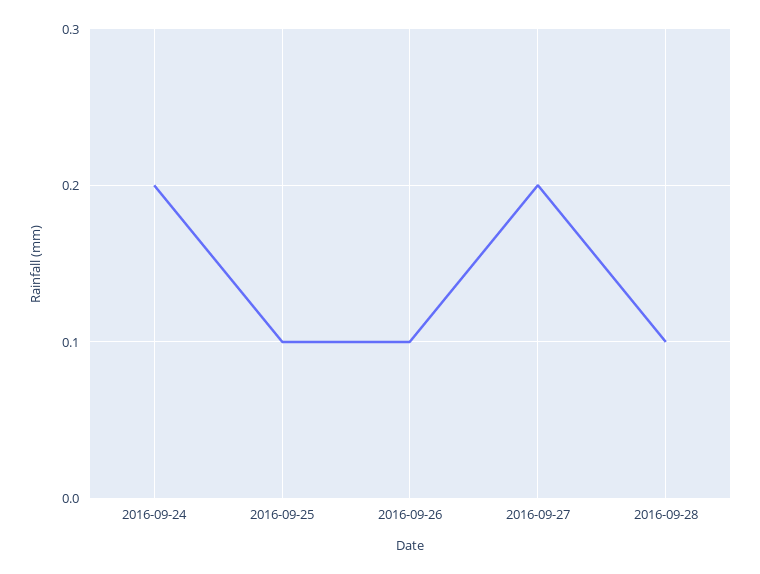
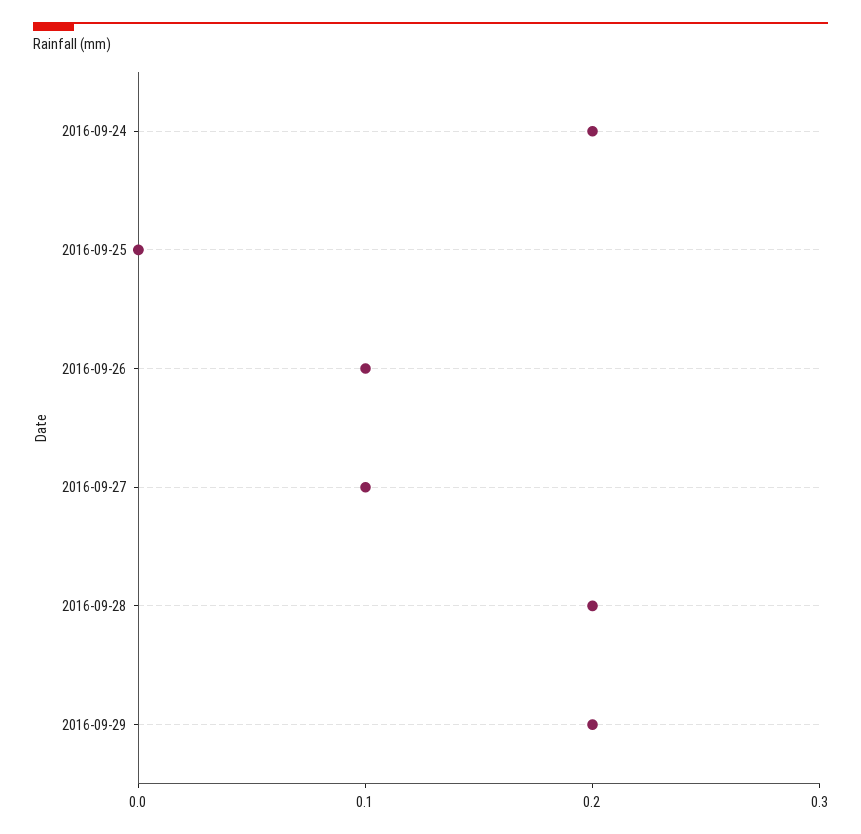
2016-09-25: 0.1 -> 0
2016-09-27: 0.2 -> 0.1
2016-09-28: 0.1 -> 0.2
2016-09-29: none -> 0.2

